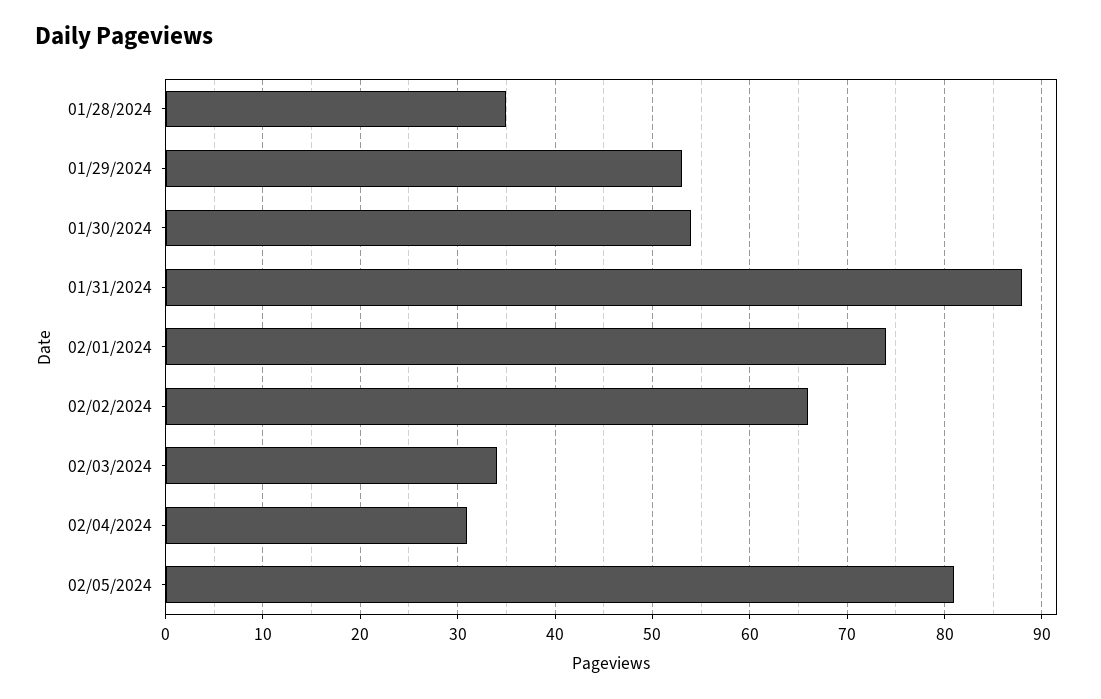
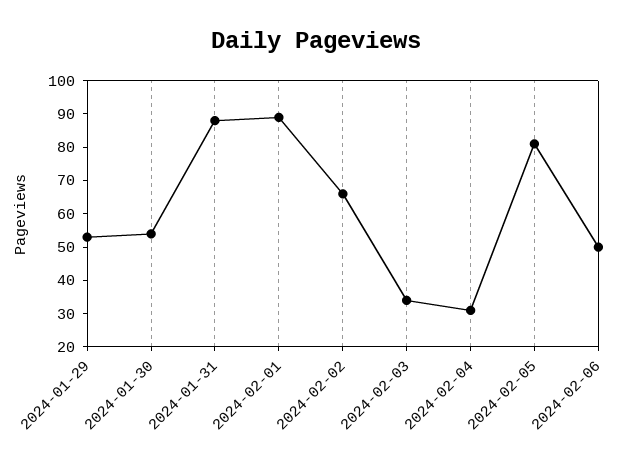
01/28/2024: 35 -> none
02/01/2024: 74 -> 90
2024-02-06: none -> 50

